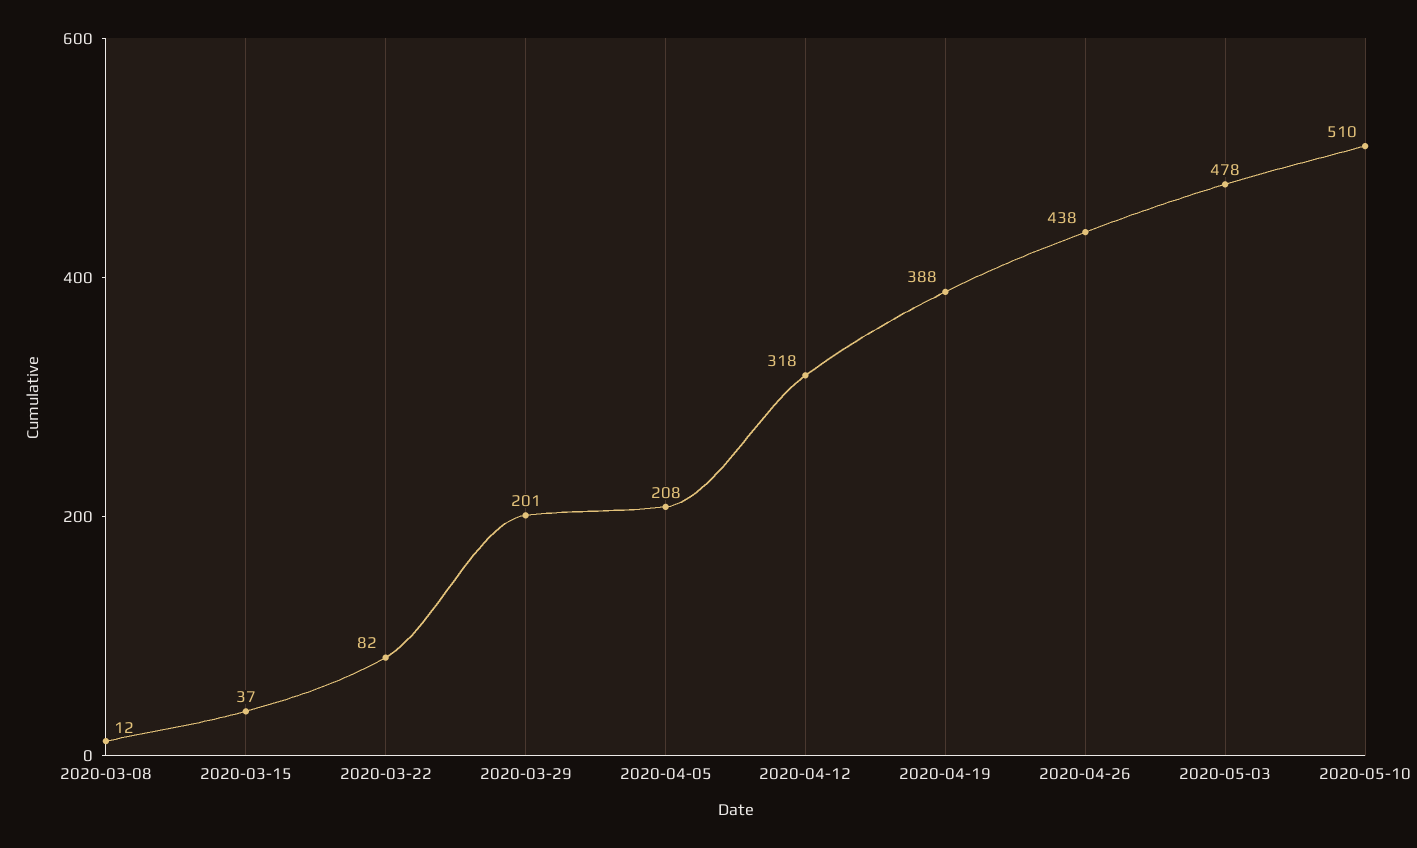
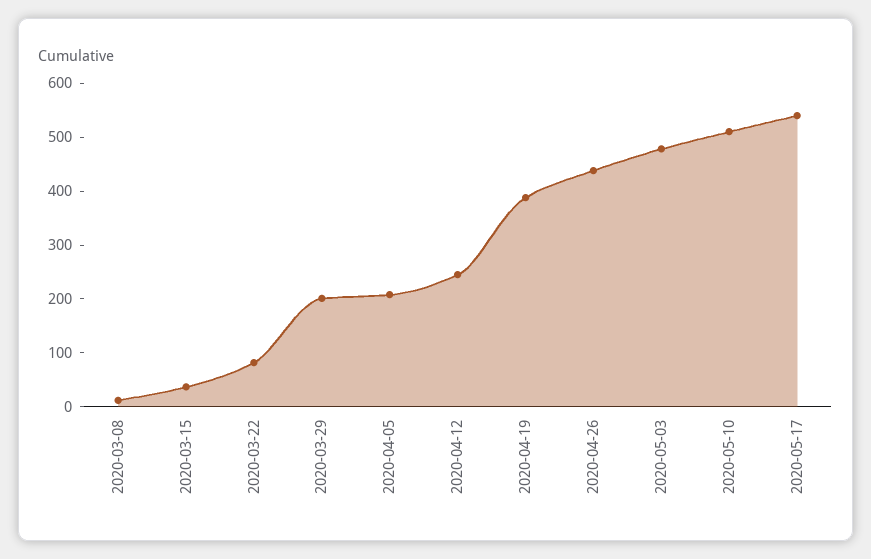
2020-04-12: 318 -> 240
2020-05-17: none -> 540

